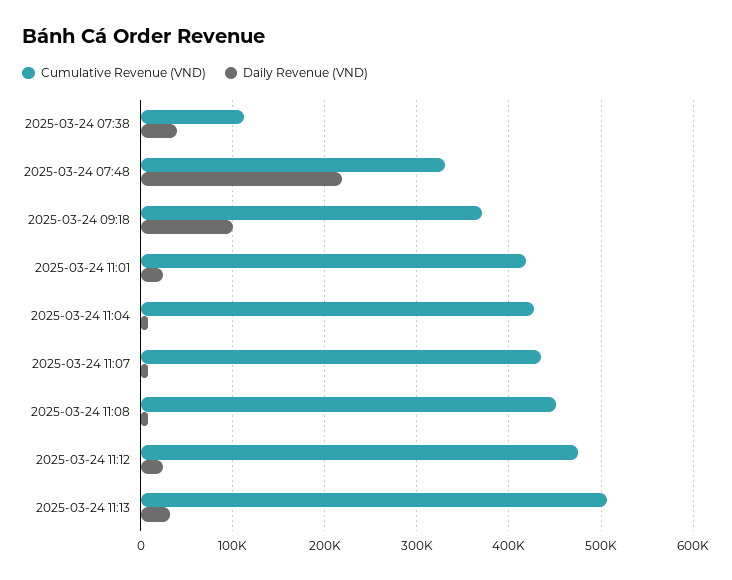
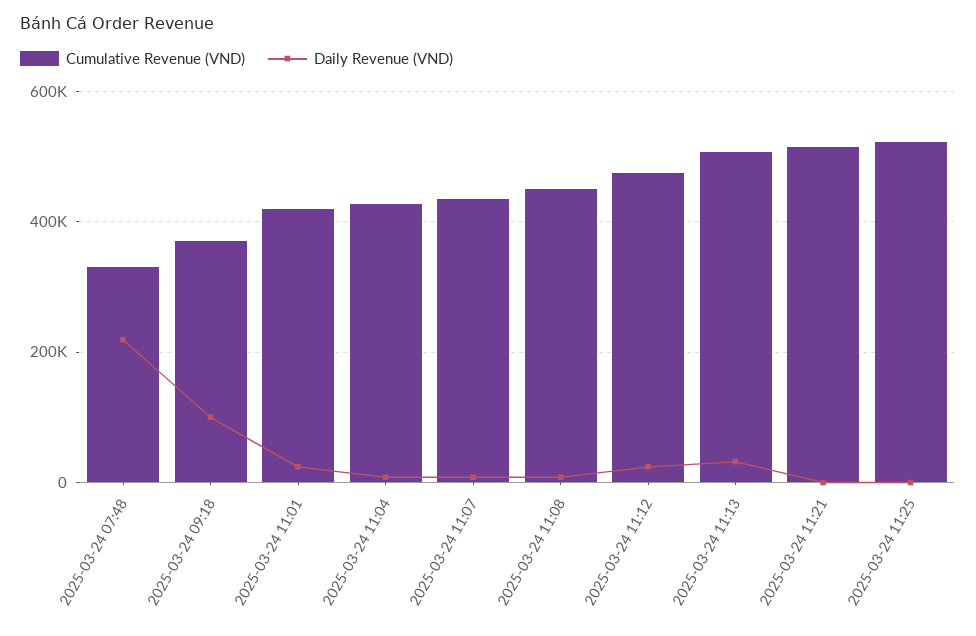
Cumulative Revenue (VND), 2025-03-24 07:38: 110000 -> none
Daily Revenue (VND), 2025-03-24 07:38: 40000 -> none
Cumulative Revenue (VND), 2025-03-24 11:21: none -> 520000
Daily Revenue (VND), 2025-03-24 11:21: none -> 0
Cumulative Revenue (VND), 2025-03-24 11:25: none -> 520000
Daily Revenue (VND), 2025-03-24 11:25: none -> 0

